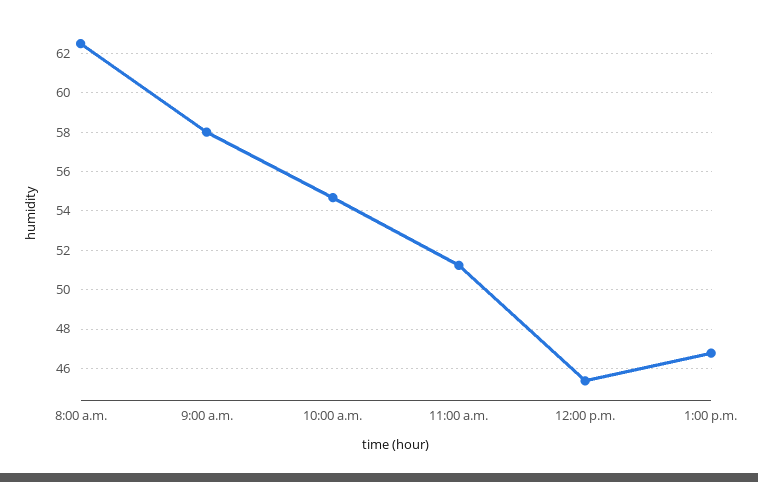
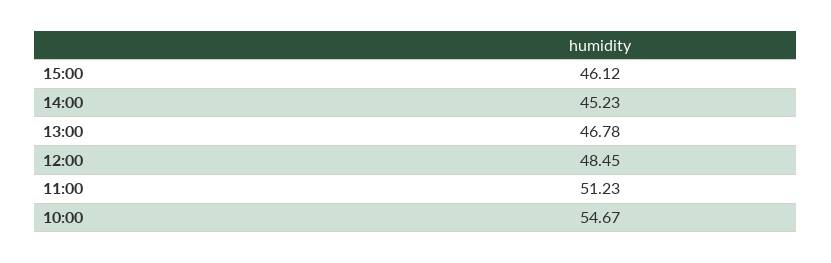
8:00 a.m.: 62.5 -> none
9:00 a.m.: 58 -> none
12:00 p.m.: 45.5 -> 48.45
15:00: none -> 46.12
14:00: none -> 45.23

